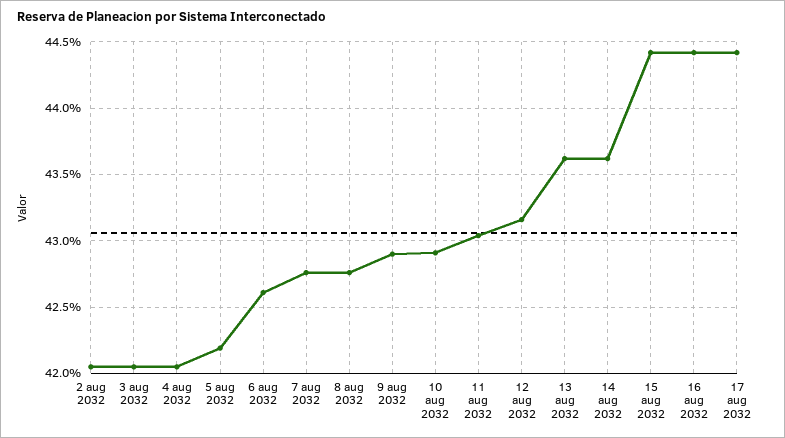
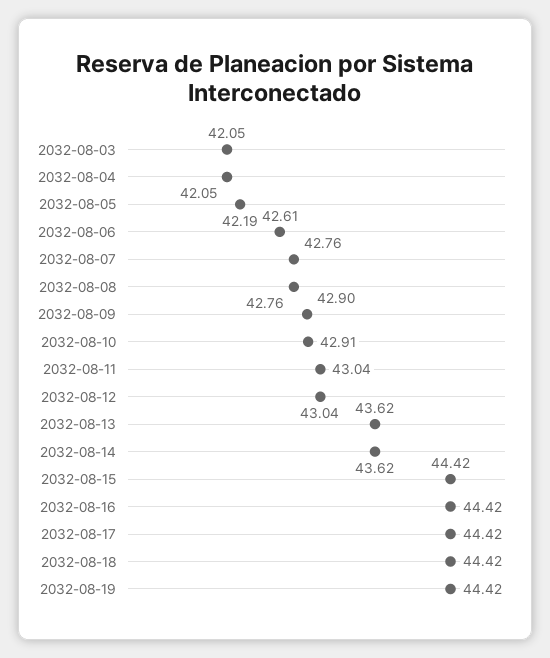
2 aug 2032: 42.05 -> none
12 aug 2032: 43.15 -> 43.04
2032-08-18: none -> 44.42
2032-08-19: none -> 44.42

